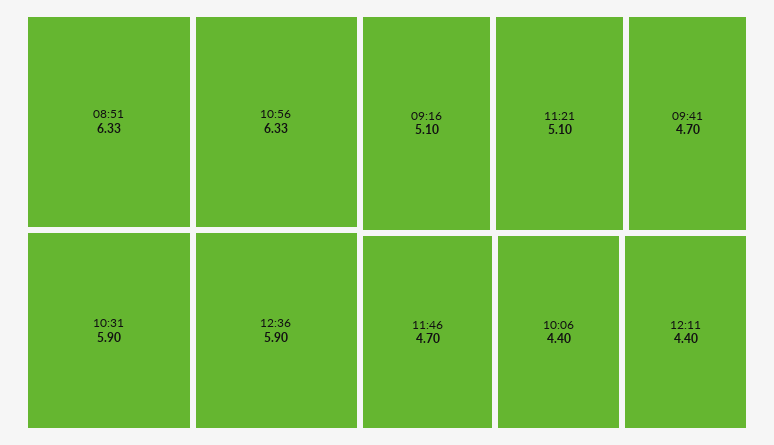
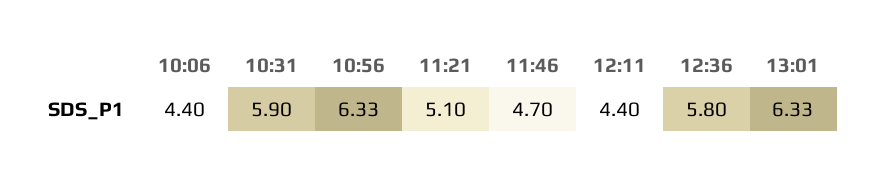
08:51: 6.33 -> none
12:36: 5.9 -> 5.8
09:16: 5.1 -> none
09:41: 4.7 -> none
13:01: none -> 6.33

